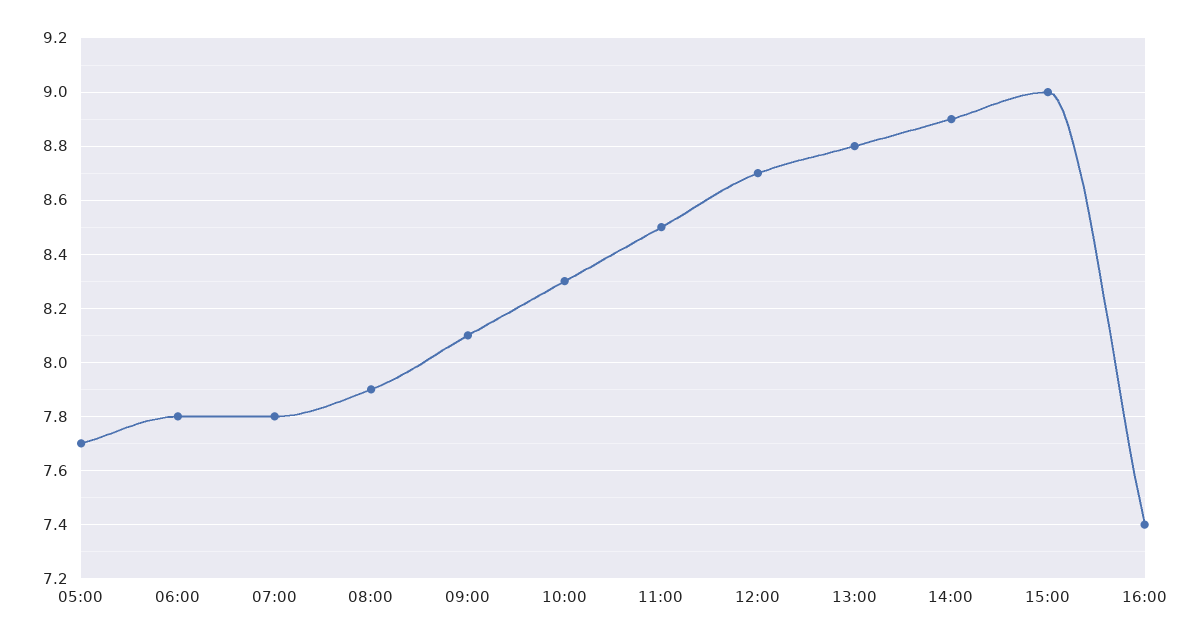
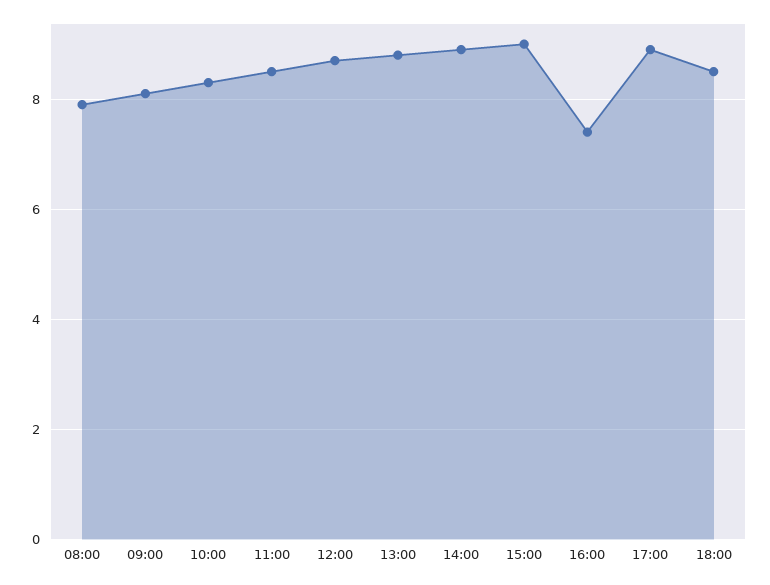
05:00: 7.7 -> none
06:00: 7.8 -> none
07:00: 7.8 -> none
17:00: none -> 9
18:00: none -> 8.5

